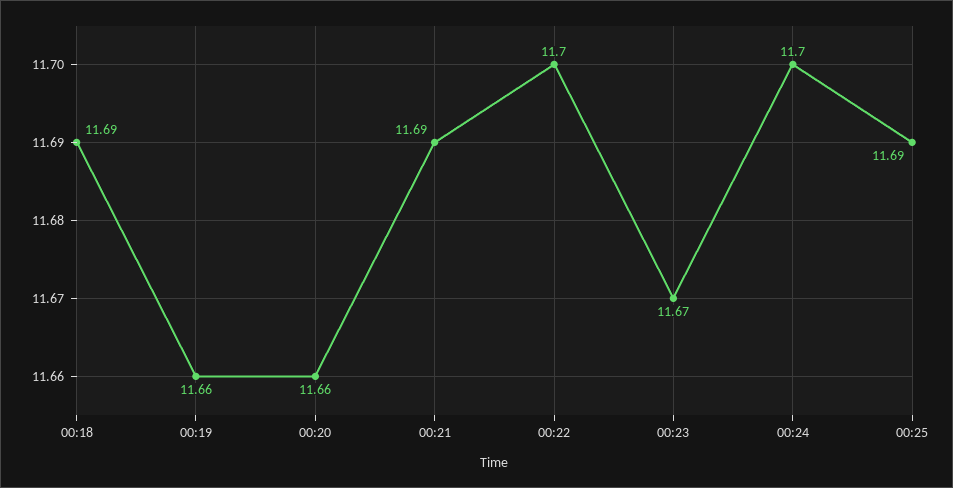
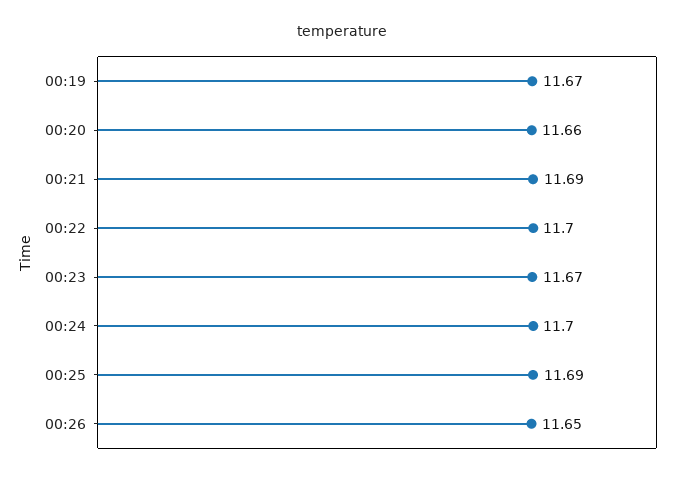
00:18: 11.69 -> none
00:19: 11.66 -> 11.67
00:26: none -> 11.65

